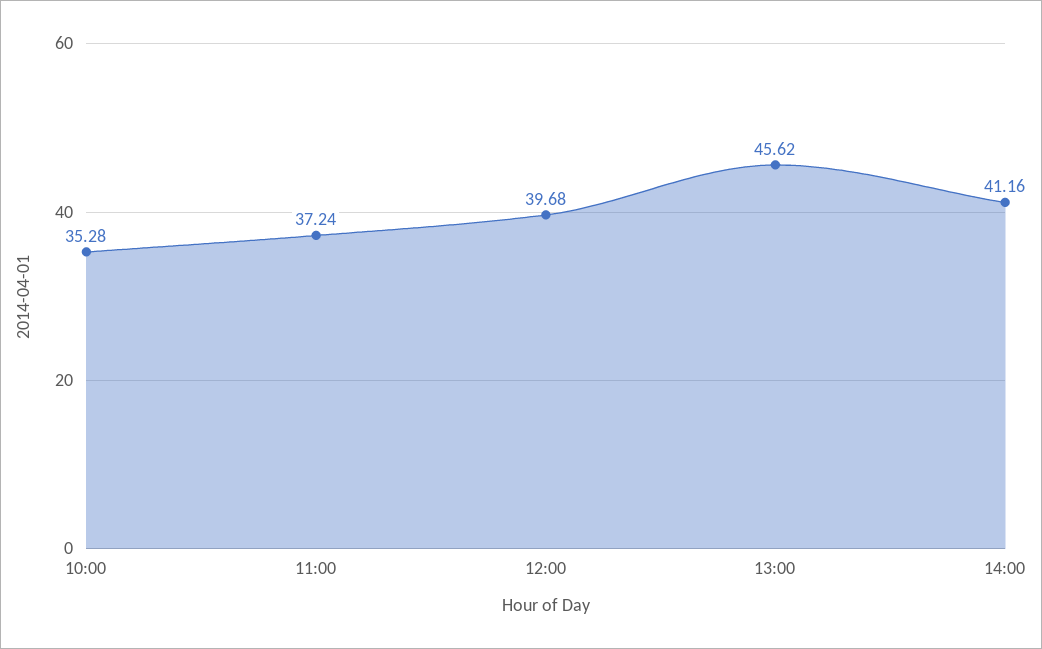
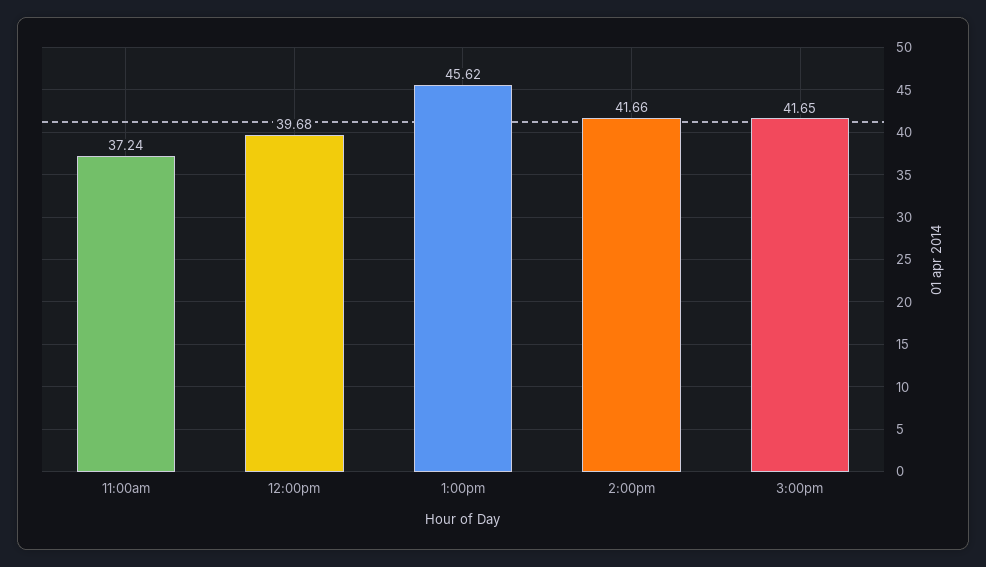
10:00: 35.28 -> none
14:00: 41.16 -> 41.66
3:00pm: none -> 41.65

